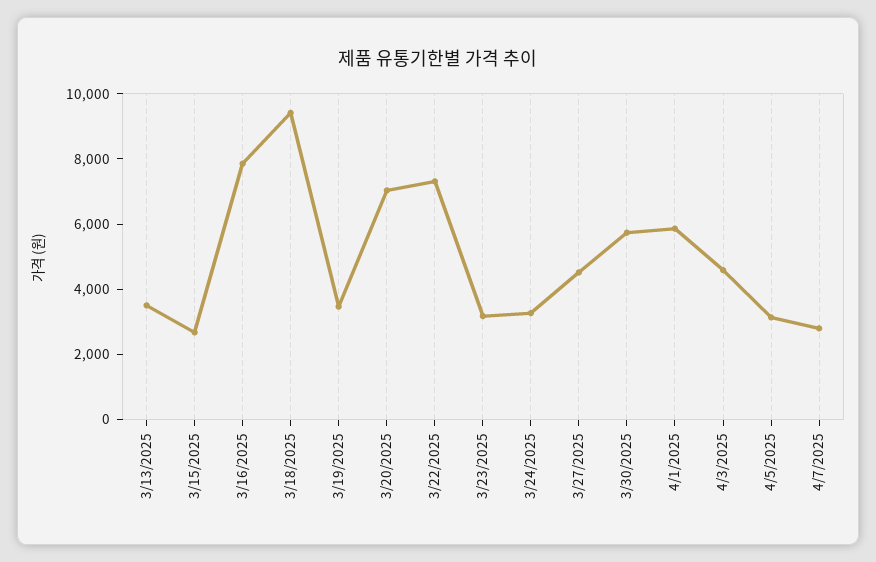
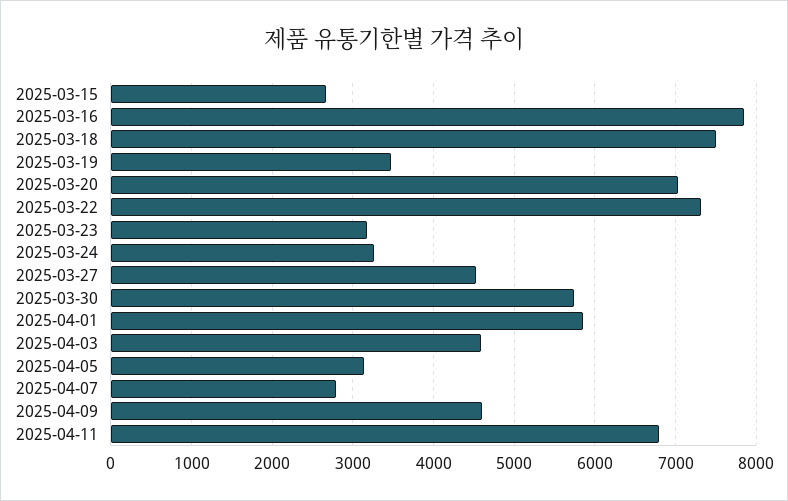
3/13/2025: 3500 -> none
3/18/2025: 9500 -> 7500
2025-04-09: none -> 4600
2025-04-11: none -> 6800

